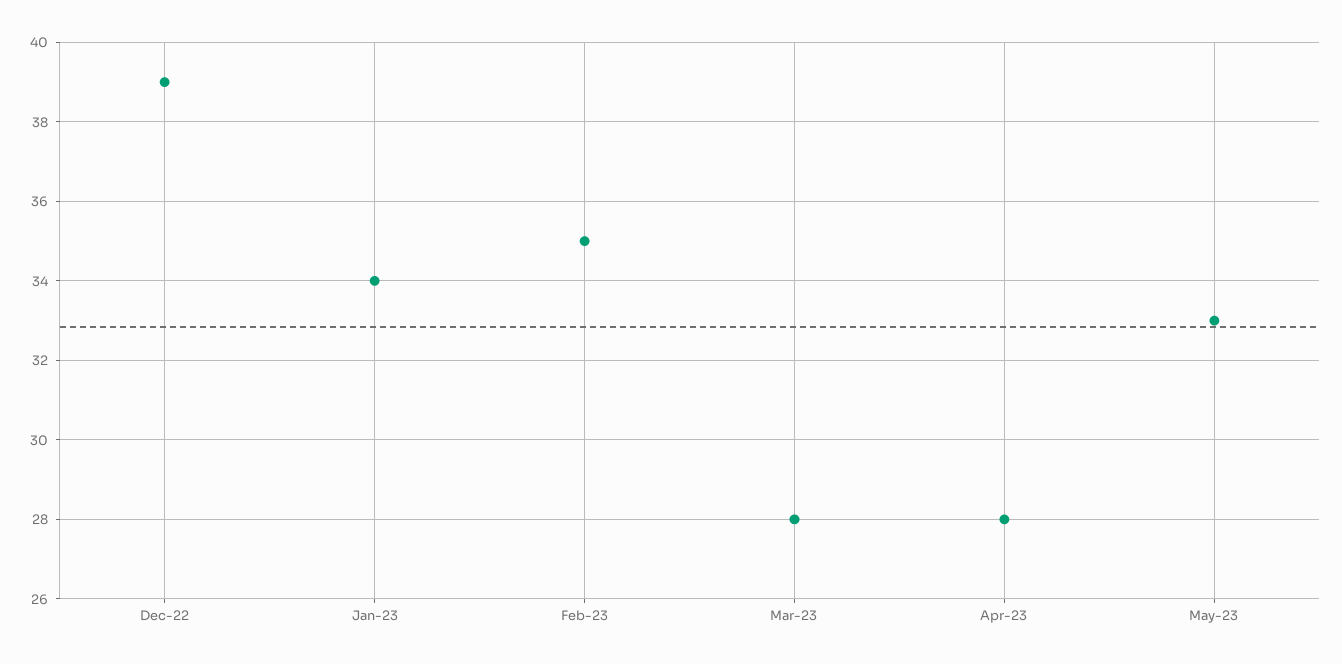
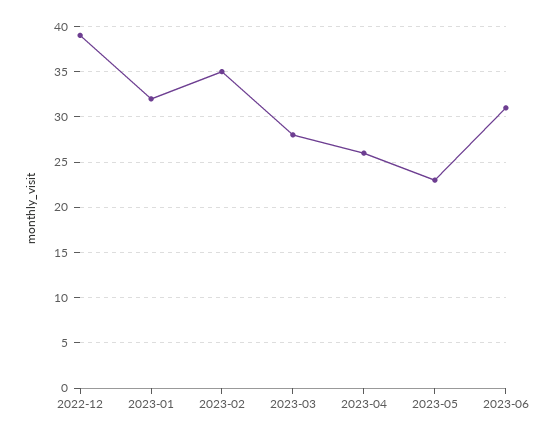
Jan-23: 34 -> 32
Apr-23: 28 -> 26
May-23: 33 -> 23
2023-06: none -> 31

